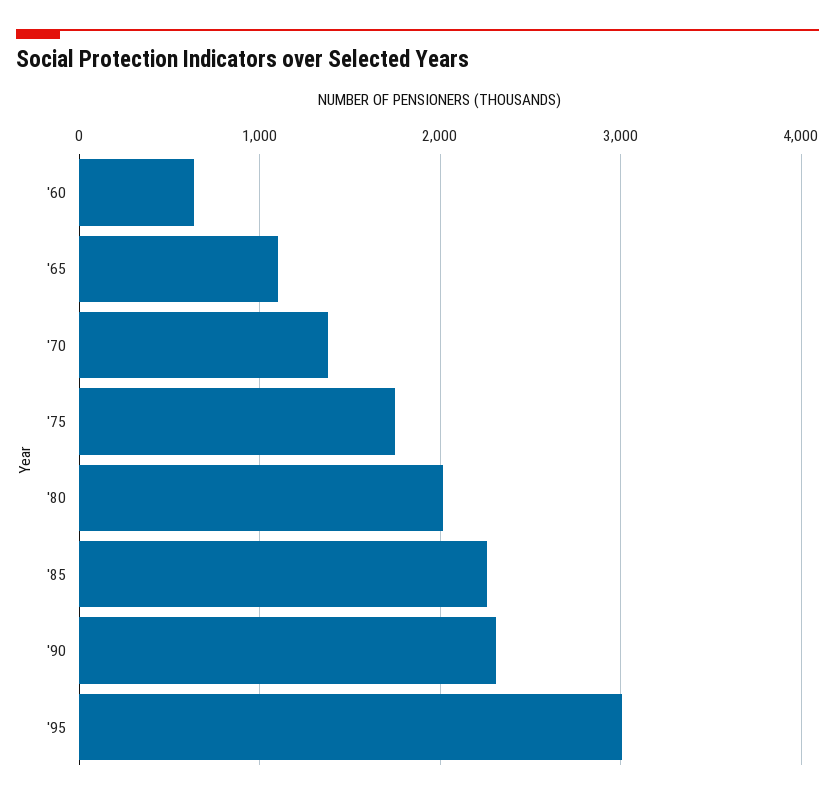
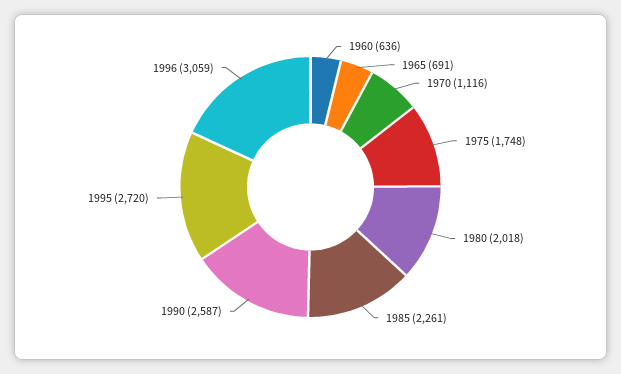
'65: 1100 -> 691
'70: 1400 -> 1116
'90: 2300 -> 2587
'95: 3000 -> 2720
1996: none -> 3059

